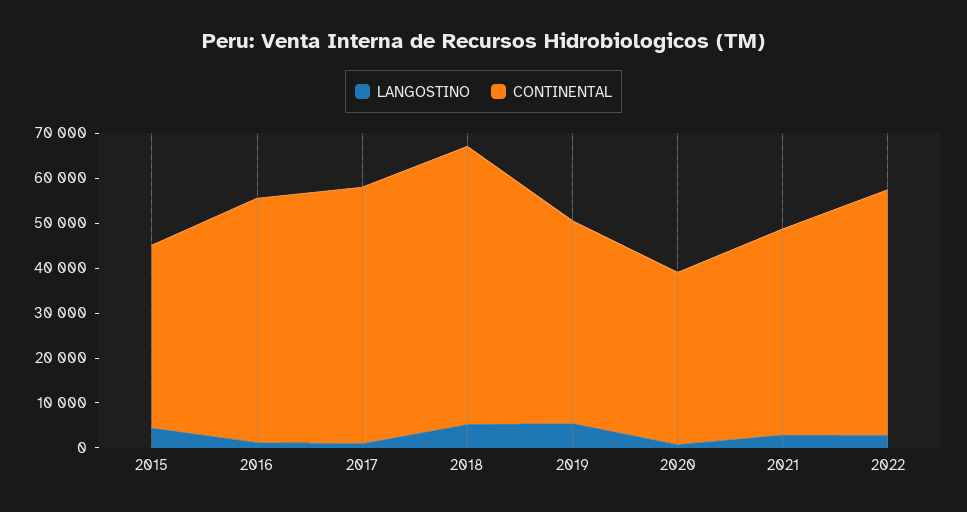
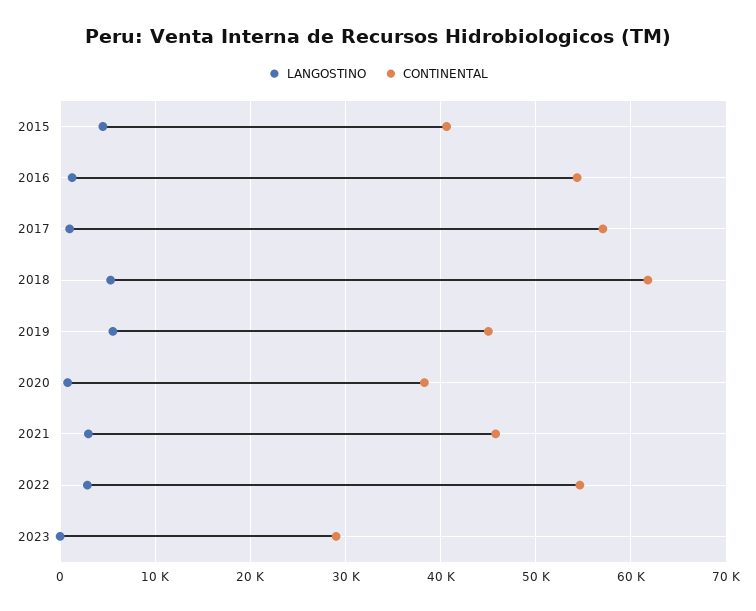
LANGOSTINO, 2023: none -> 0
CONTINENTAL, 2023: none -> 29000

